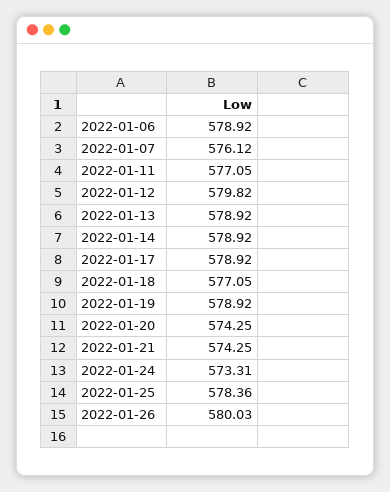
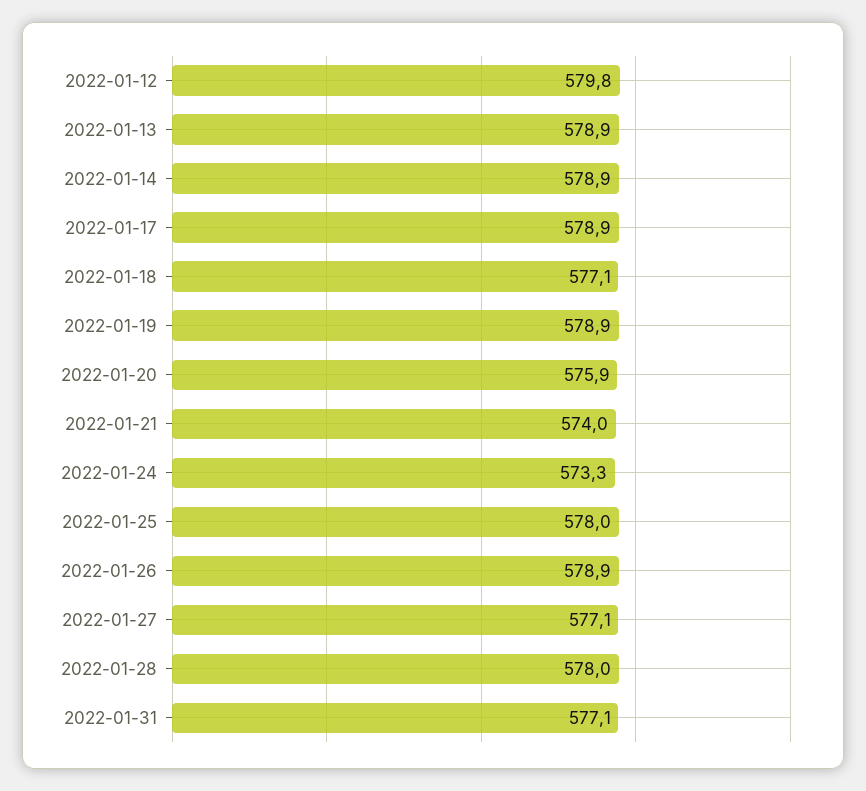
2022-01-06: 578.92 -> none
2022-01-07: 576.12 -> none
2022-01-11: 577.05 -> none
2022-01-20: 574.25 -> 575.9
2022-01-21: 574.25 -> 574
2022-01-25: 578.36 -> 578
2022-01-26: 580.03 -> 578.9
2022-01-27: none -> 577.1
2022-01-28: none -> 578
2022-01-31: none -> 577.1

